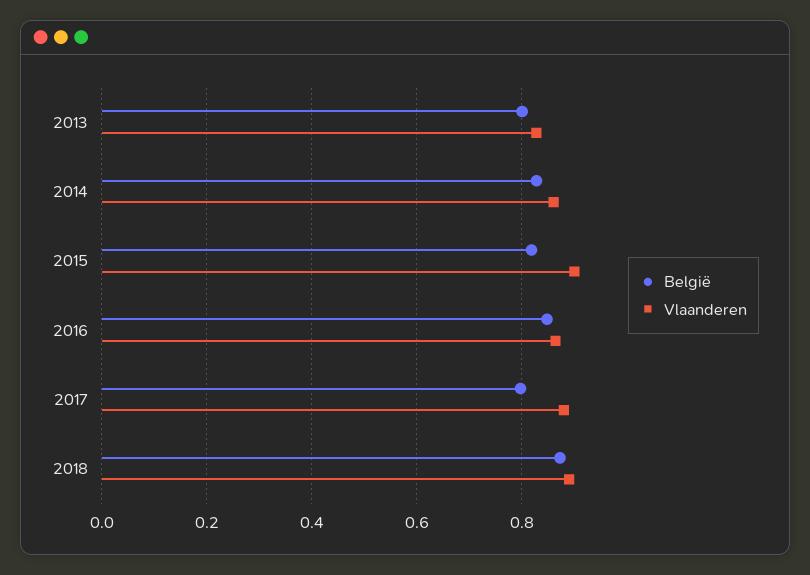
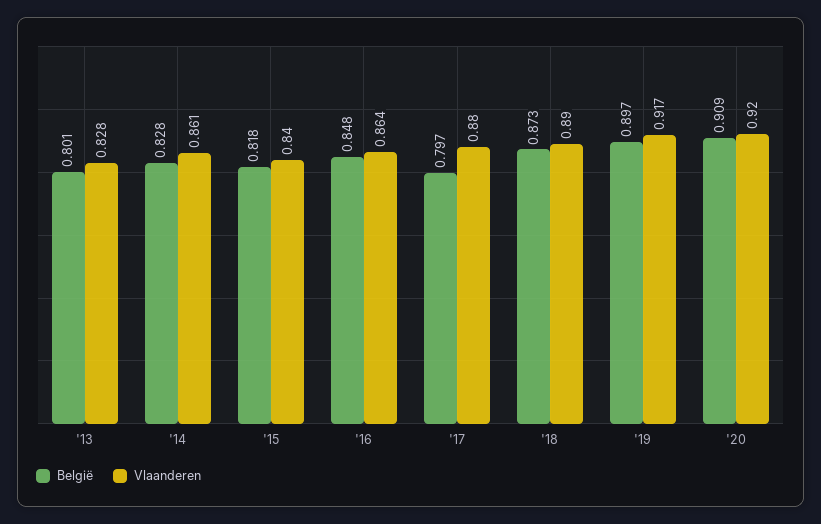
Vlaanderen, 2015: 0.9 -> 0.84
België, '19: none -> 0.897
Vlaanderen, '19: none -> 0.917
België, '20: none -> 0.909
Vlaanderen, '20: none -> 0.92

